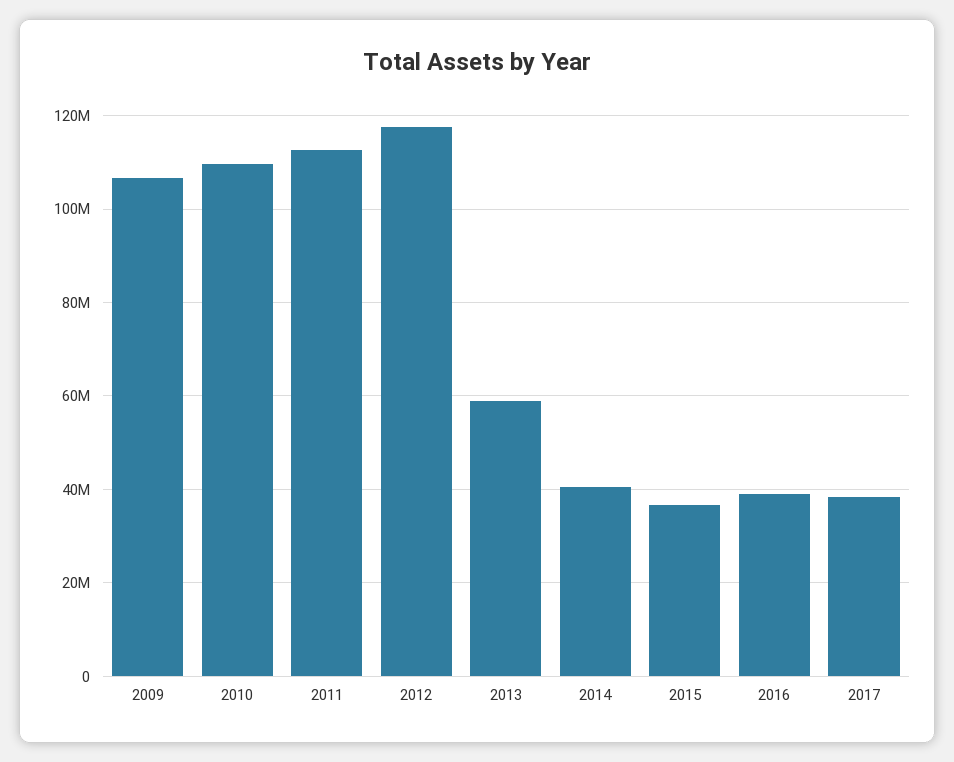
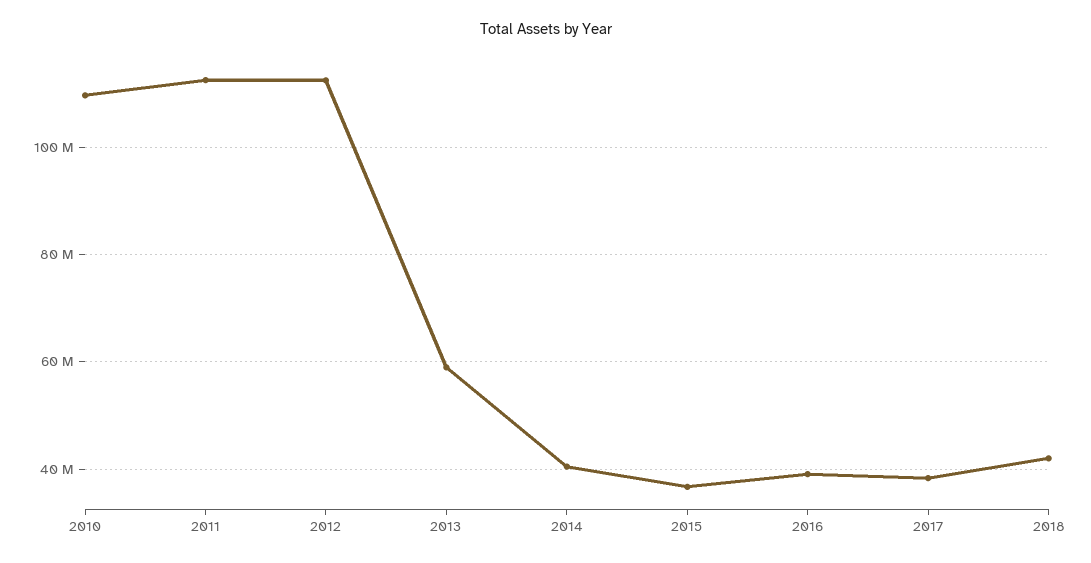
2009: 106000000 -> none
2012: 118000000 -> 112000000
2018: none -> 42000000

